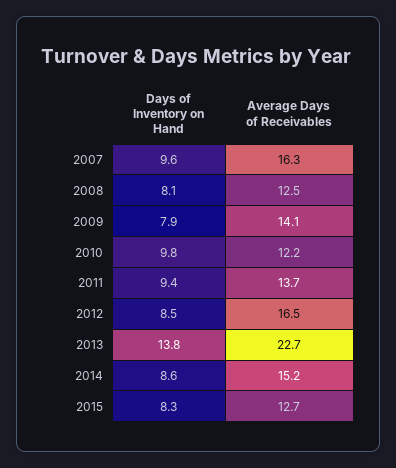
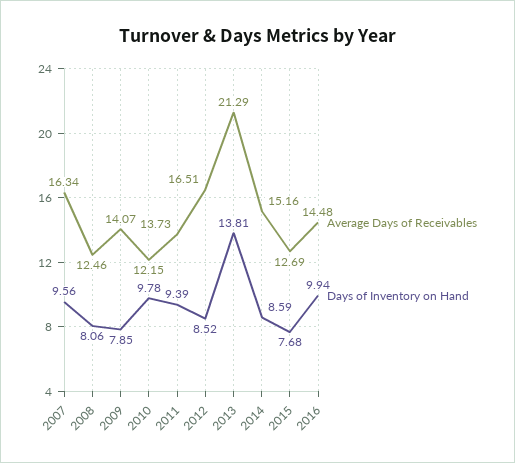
Average Days of Receivables, 2013: 22.7 -> 21.29
Days of Inventory on Hand, 2015: 8.3 -> 7.68
Average Days of Receivables, 2016: none -> 14.48
Days of Inventory on Hand, 2016: none -> 9.94

